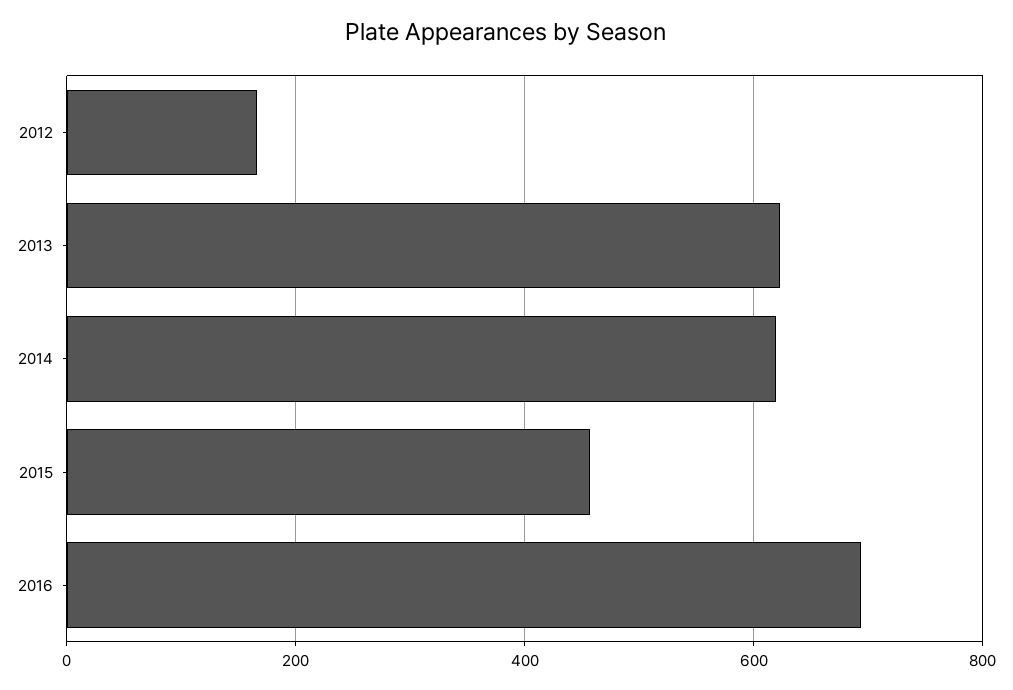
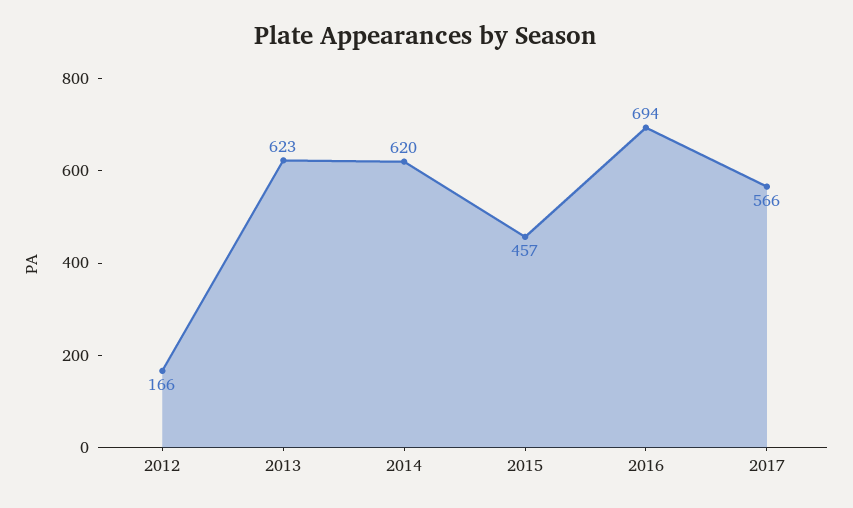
2017: none -> 566

